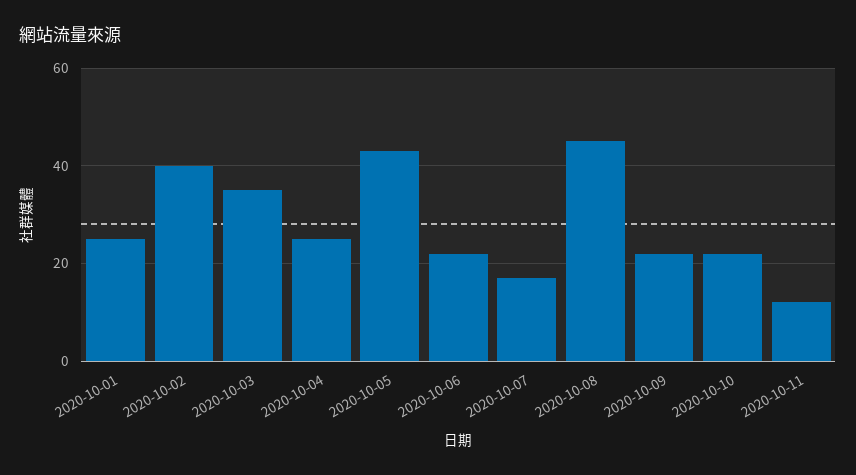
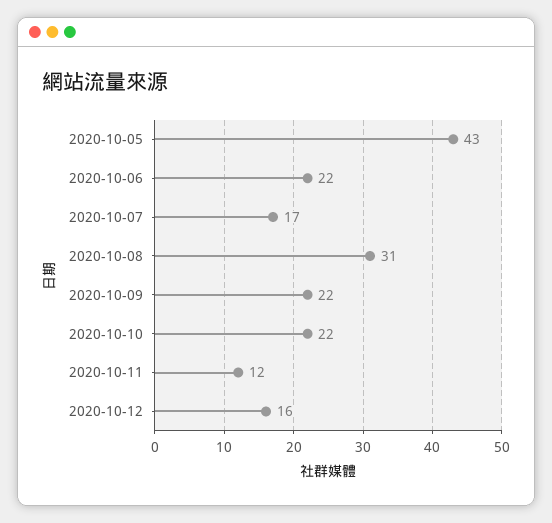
2020-10-01: 25 -> none
2020-10-02: 40 -> none
2020-10-03: 35 -> none
2020-10-04: 25 -> none
2020-10-08: 45 -> 31
2020-10-12: none -> 16

